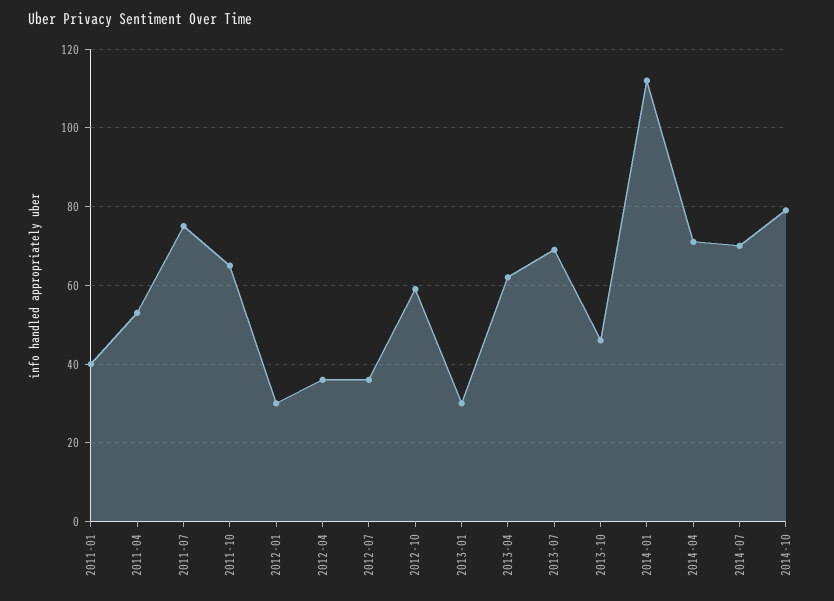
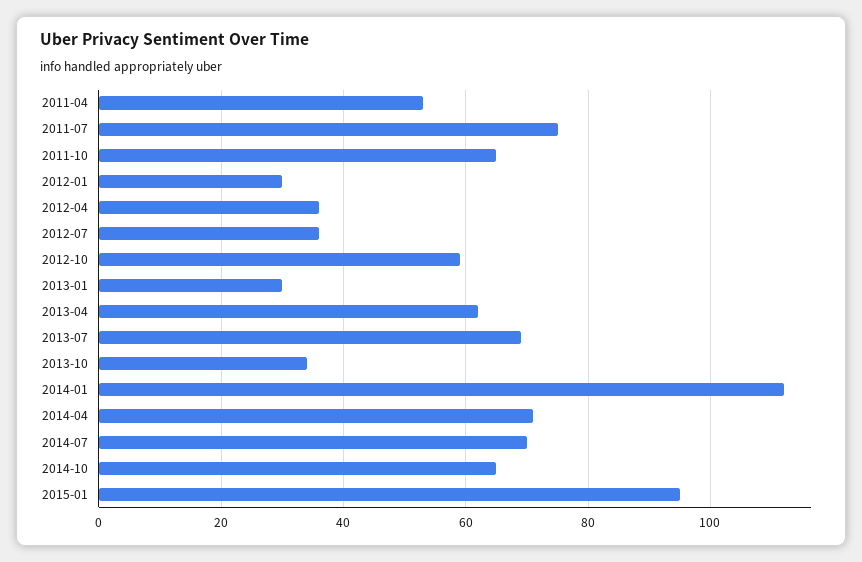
2011-01: 40 -> none
2013-10: 45 -> 35
2014-10: 80 -> 65
2015-01: none -> 95

